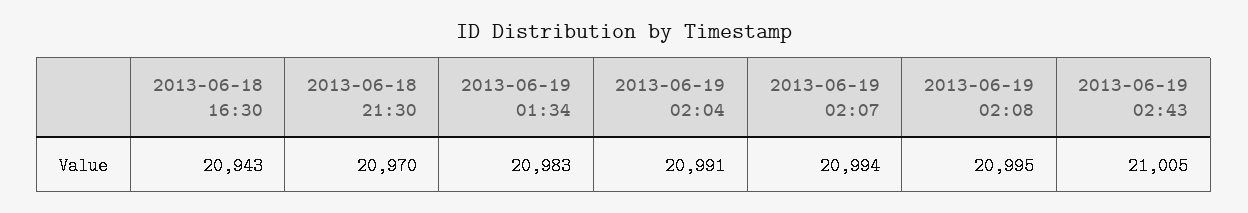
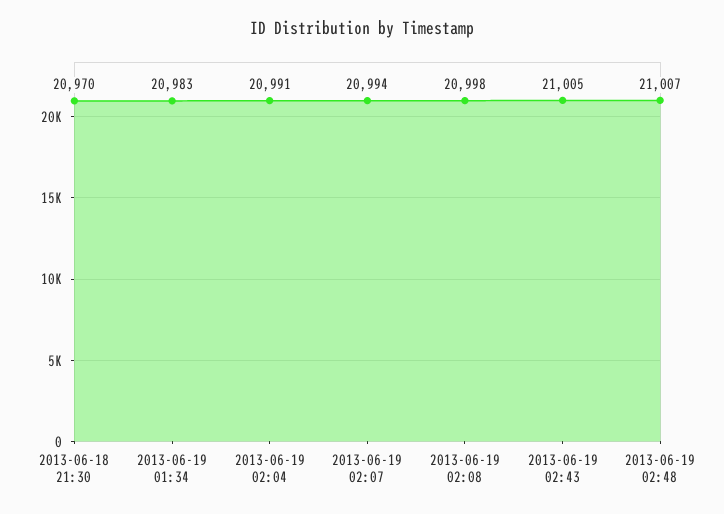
2013-06-18 16:30: 20943 -> none
2013-06-19 02:08: 20995 -> 20998
2013-06-19 02:48: none -> 21007

